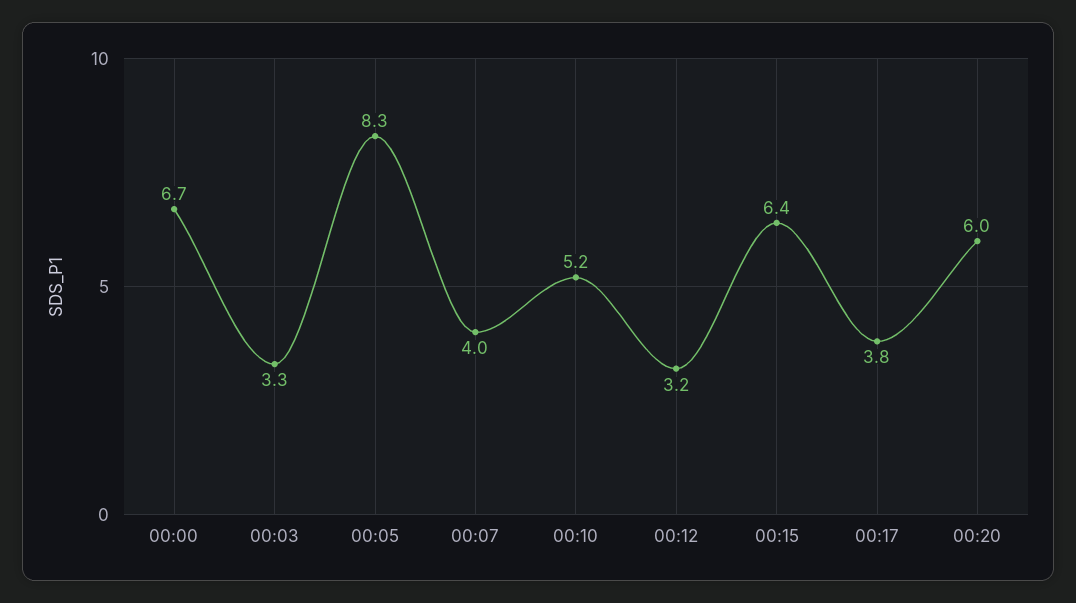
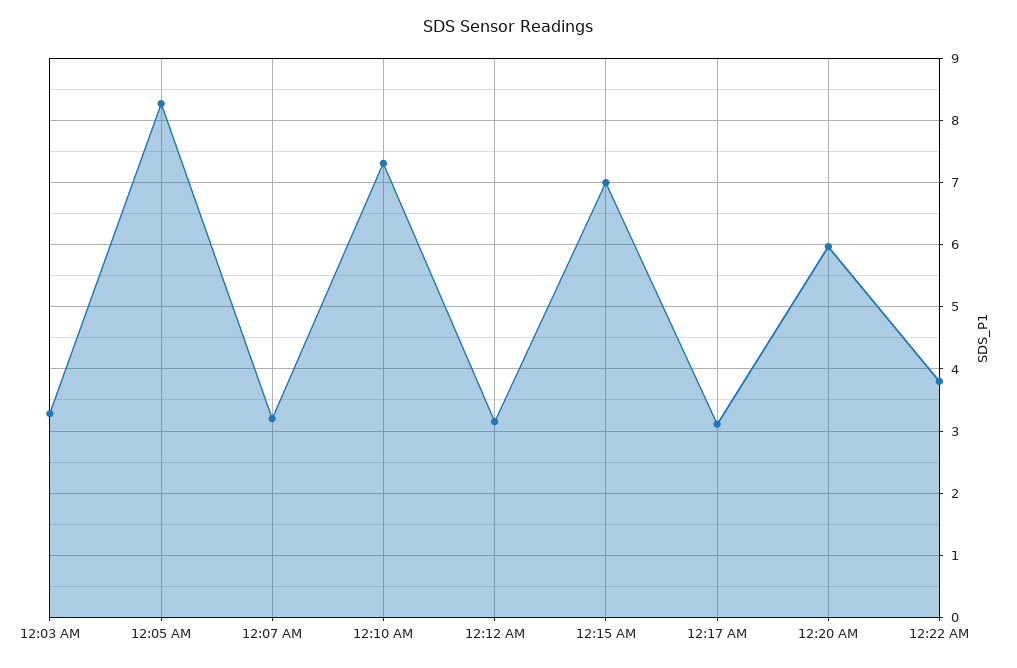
00:00: 6.7 -> none
00:07: 4 -> 3.2
00:10: 5.2 -> 7.3
00:15: 6.4 -> 7
00:17: 3.8 -> 3.1
12:22 AM: none -> 3.8

